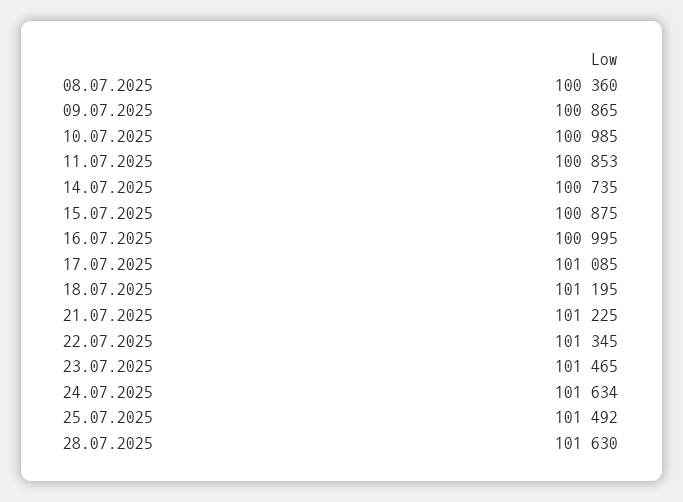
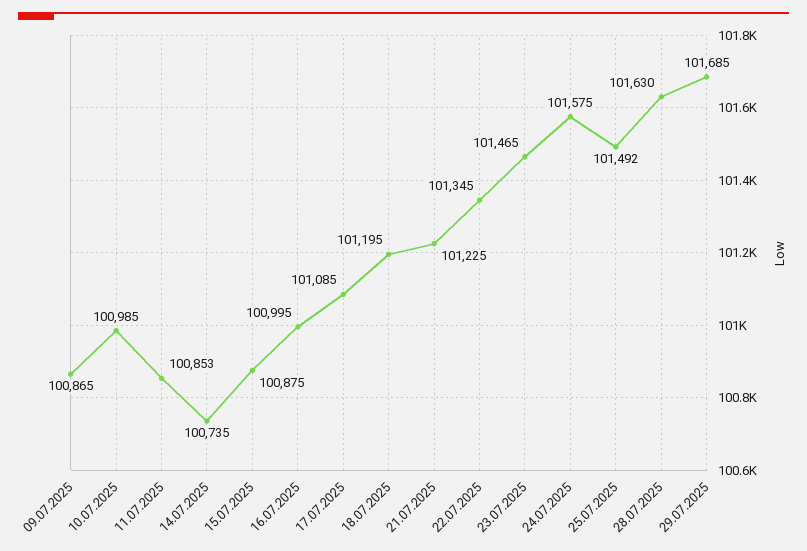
08.07.2025: 100360 -> none
24.07.2025: 101634 -> 101575
29.07.2025: none -> 101685

